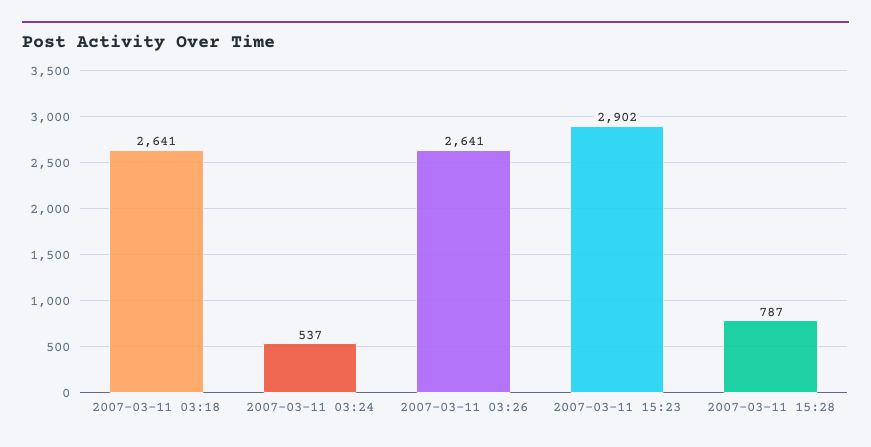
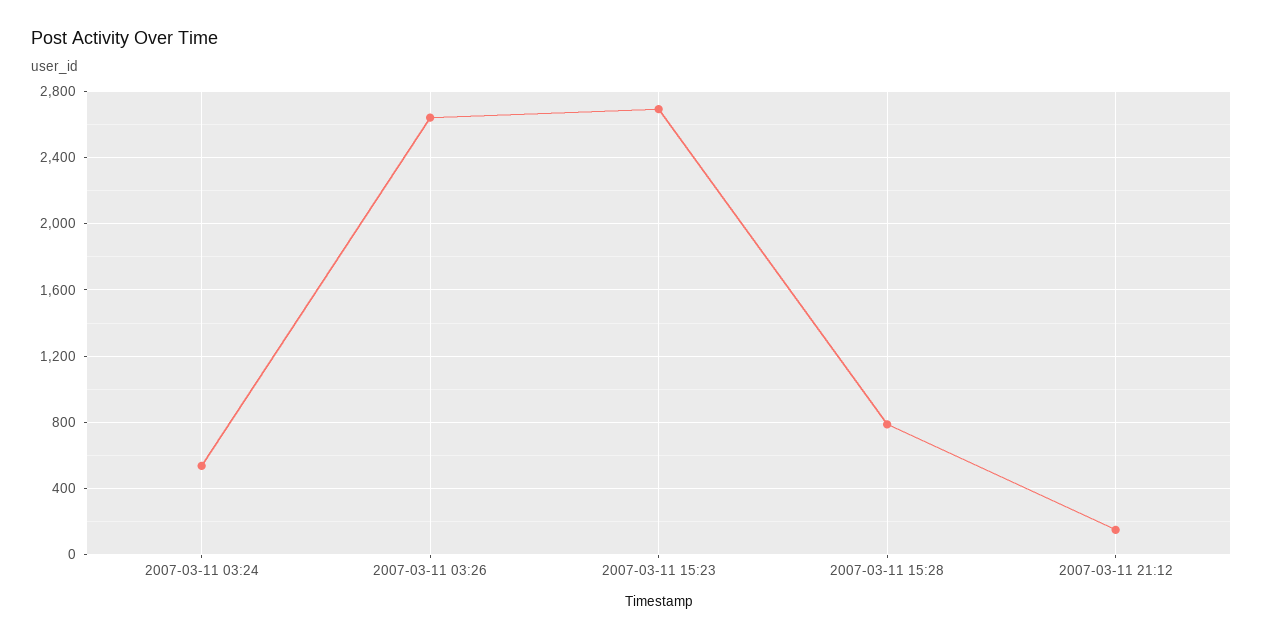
2007-03-11 03:18: 2641 -> none
2007-03-11 15:23: 2902 -> 2700
2007-03-11 21:12: none -> 150

